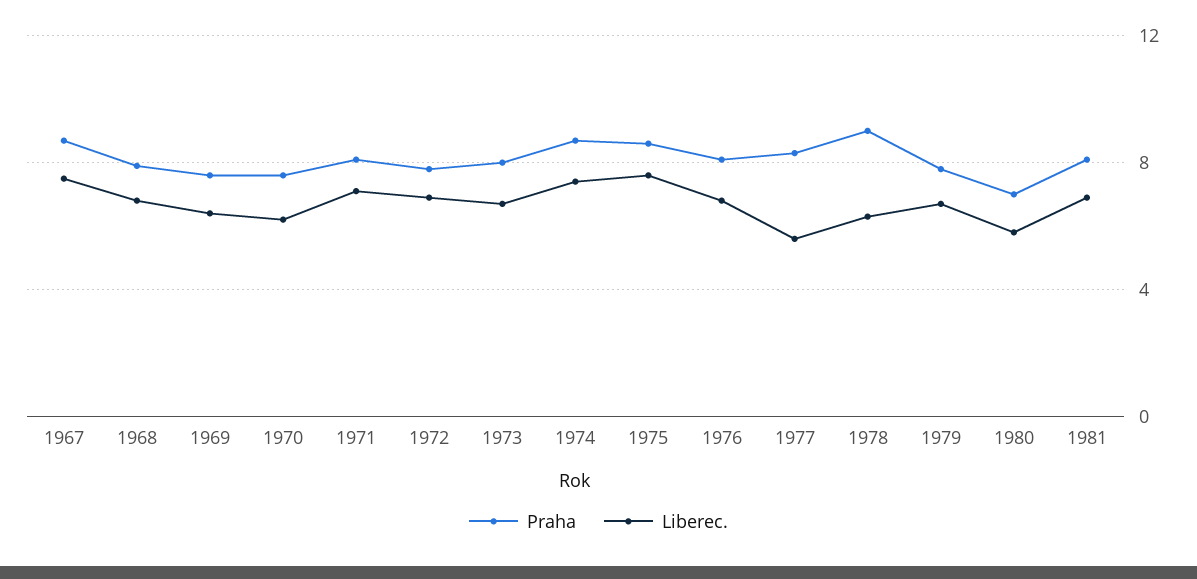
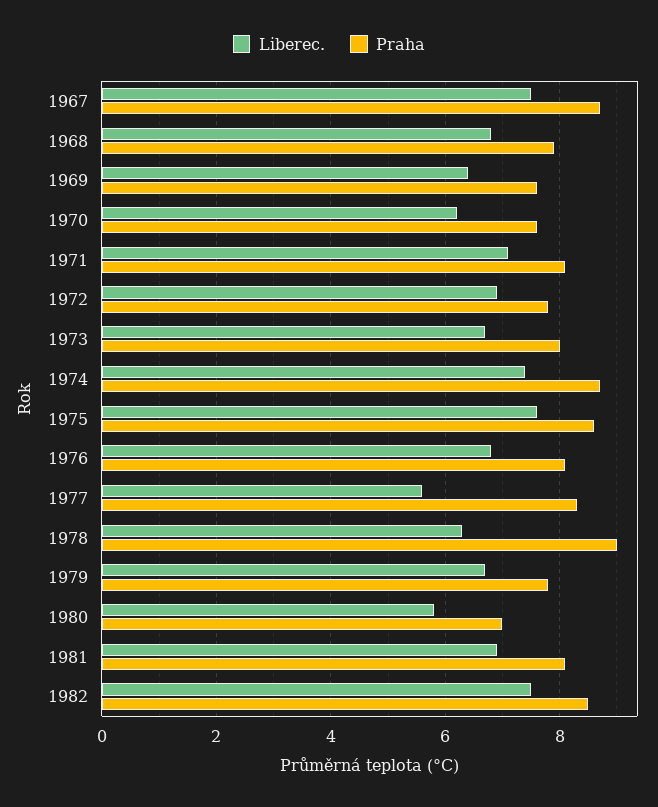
Liberec., 1982: none -> 7.5
Praha, 1982: none -> 8.5

